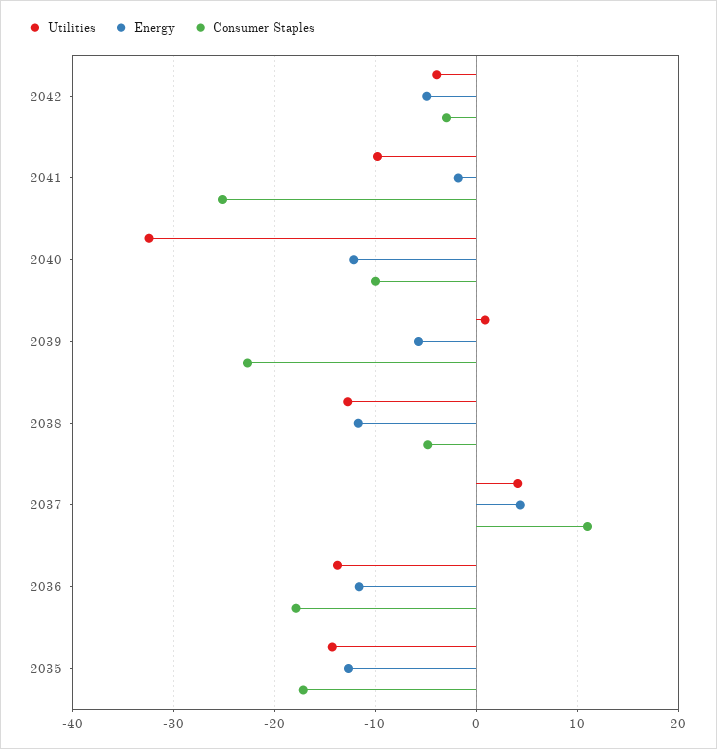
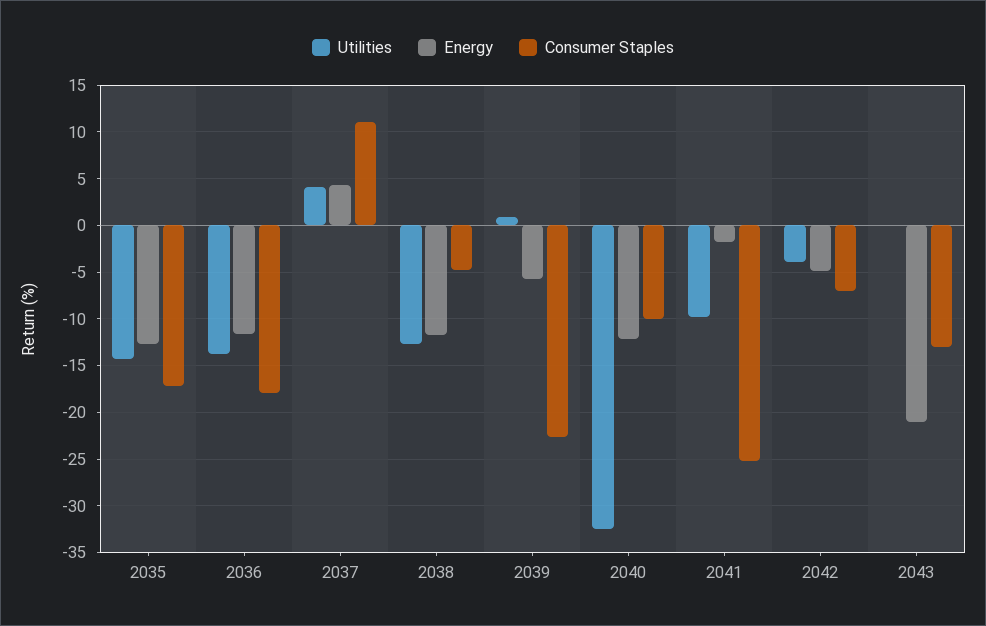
Consumer Staples, 2042: -3 -> -7
Utilities, 2043: none -> 0
Energy, 2043: none -> -21
Consumer Staples, 2043: none -> -13

